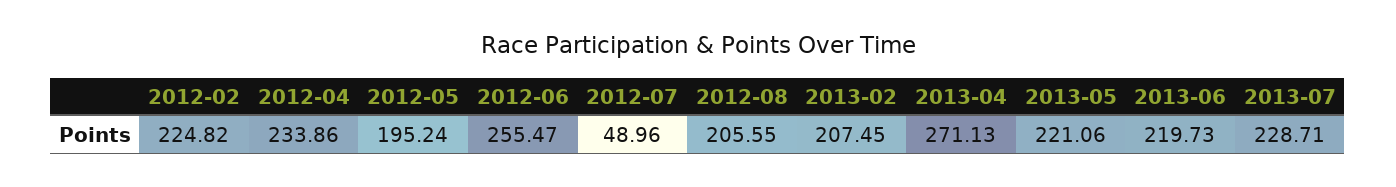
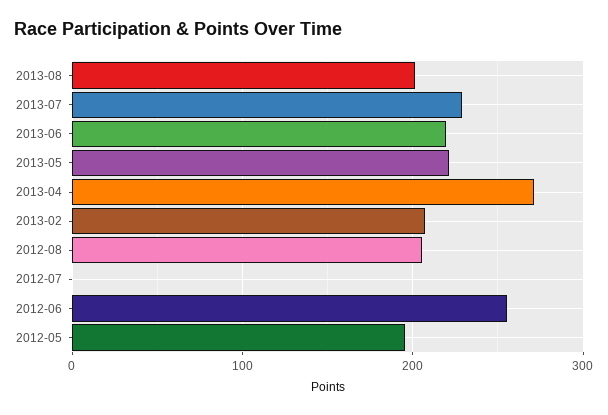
2012-02: 224.82 -> none
2012-04: 233.86 -> none
2012-07: 48.96 -> 0
2013-08: none -> 200

